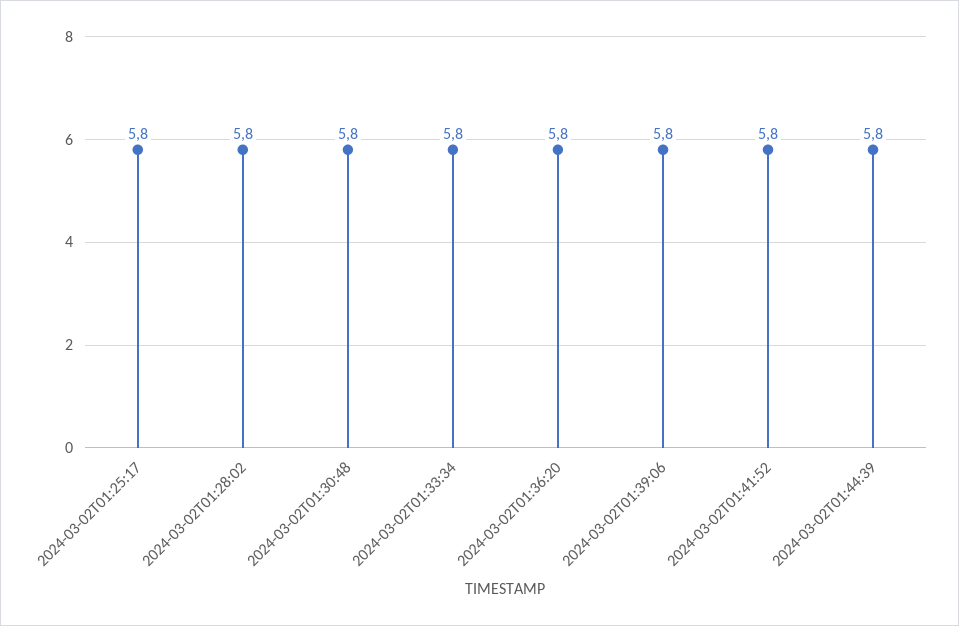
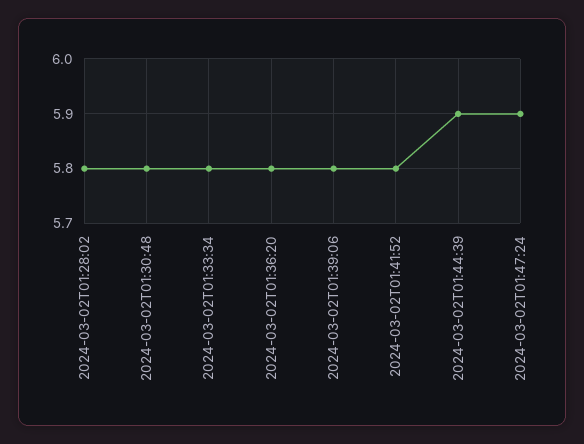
2024-03-02T01:25:17: 5.8 -> none
2024-03-02T01:44:39: 5.8 -> 5.9
2024-03-02T01:47:24: none -> 5.9

